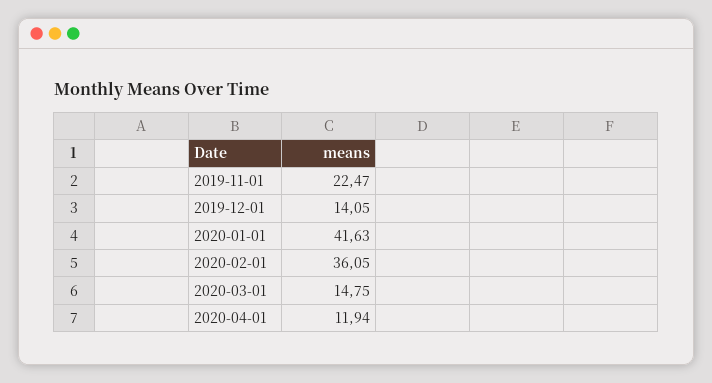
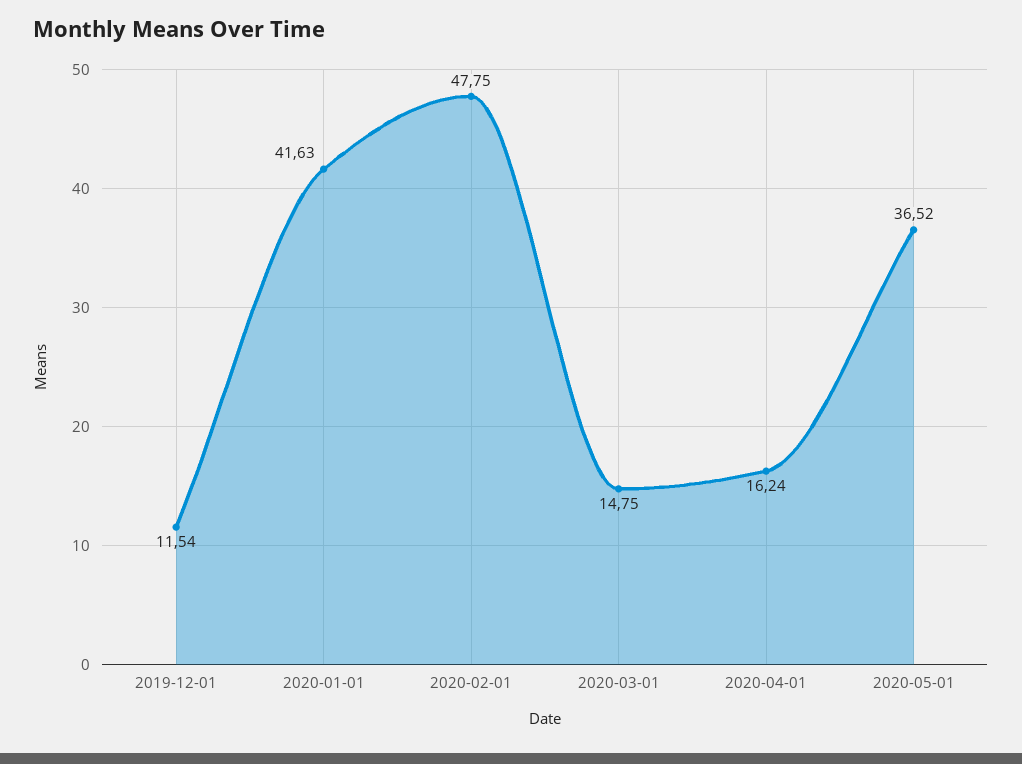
2019-11-01: 22.47 -> none
2019-12-01: 14.05 -> 11.54
2020-02-01: 36.05 -> 47.75
2020-04-01: 11.94 -> 16.24
2020-05-01: none -> 36.52

